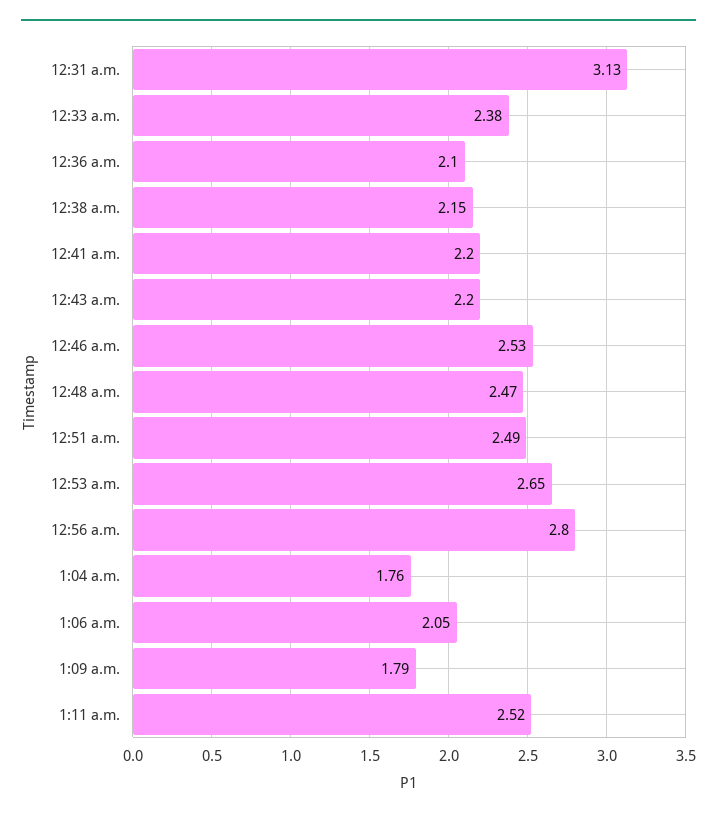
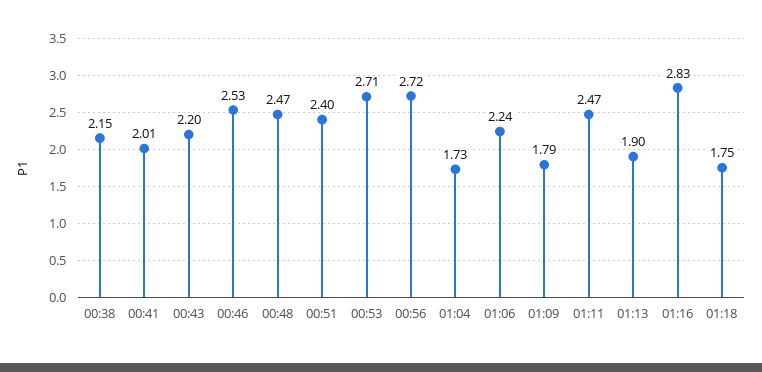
12:31 a.m.: 3.13 -> none
12:33 a.m.: 2.38 -> none
12:36 a.m.: 2.1 -> none
12:41 a.m.: 2.2 -> 2.01
12:51 a.m.: 2.49 -> 2.4
12:53 a.m.: 2.65 -> 2.71
12:56 a.m.: 2.8 -> 2.72
1:04 a.m.: 1.76 -> 1.73
1:06 a.m.: 2.05 -> 2.24
1:11 a.m.: 2.52 -> 2.47
01:13: none -> 1.9
01:16: none -> 2.83
01:18: none -> 1.75

